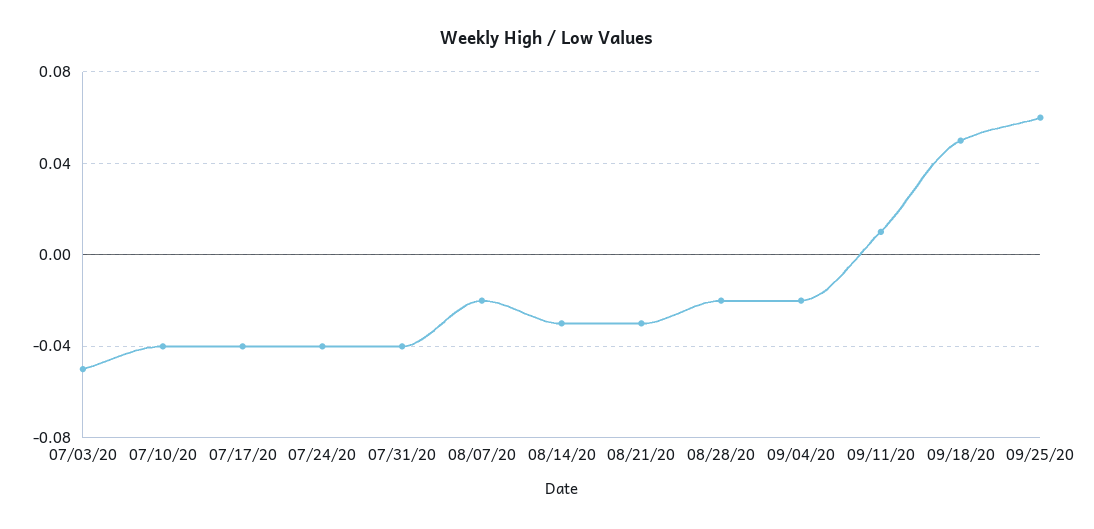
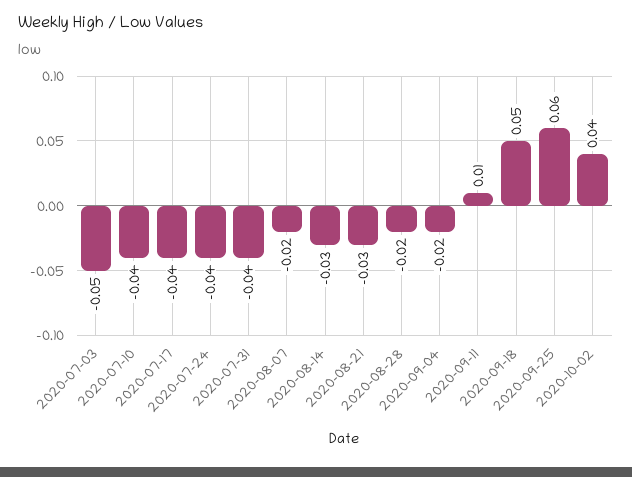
2020-10-02: none -> 0.04

